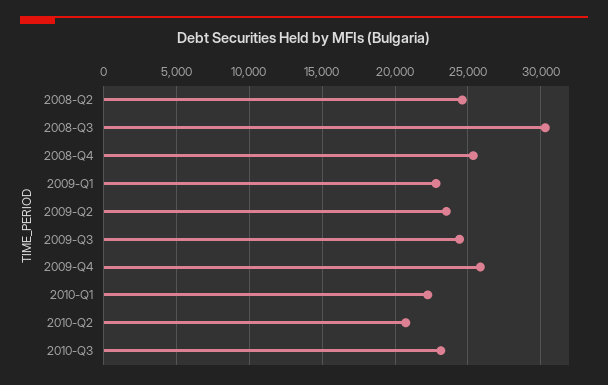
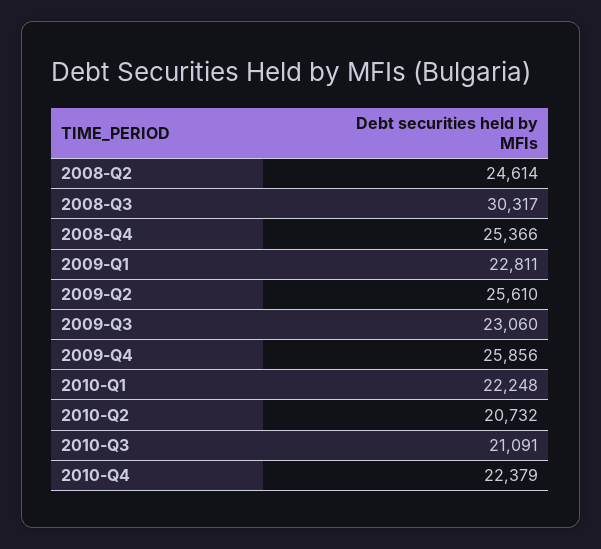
2009-Q2: 23500 -> 25610
2009-Q3: 24500 -> 23060
2010-Q3: 23000 -> 21091
2010-Q4: none -> 22379

